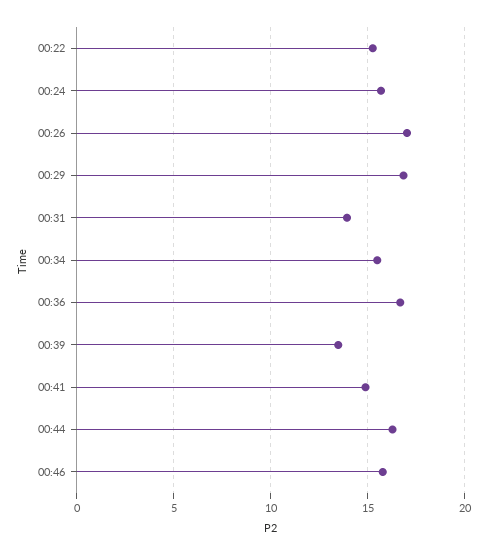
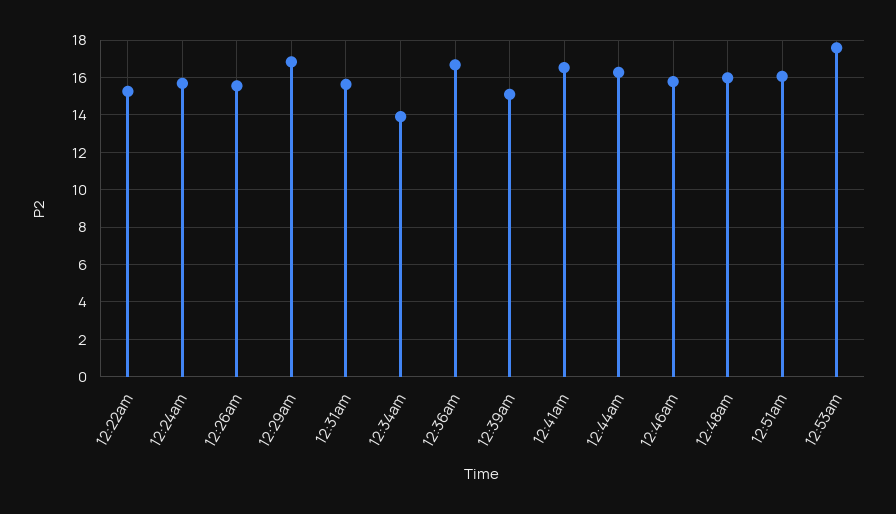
00:26: 17 -> 15.5
00:31: 14 -> 15.5
00:34: 15.5 -> 14
00:39: 13.5 -> 15
00:41: 15 -> 16.5
12:48am: none -> 16
12:51am: none -> 16
12:53am: none -> 17.5

